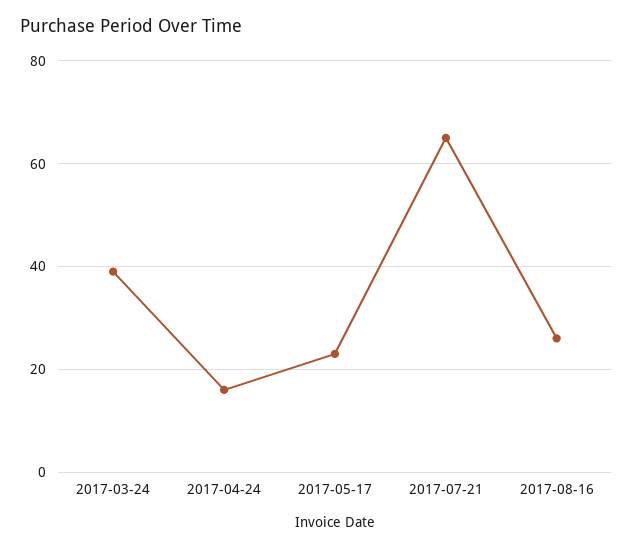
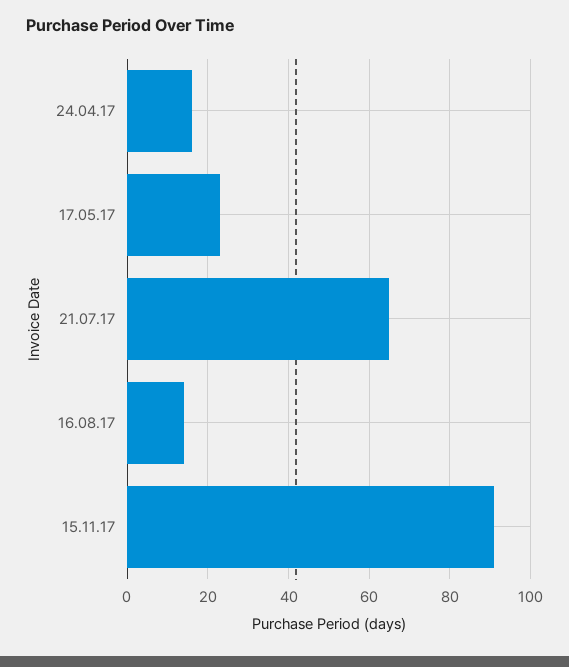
2017-03-24: 40 -> none
2017-08-16: 25 -> 15
15.11.17: none -> 90

